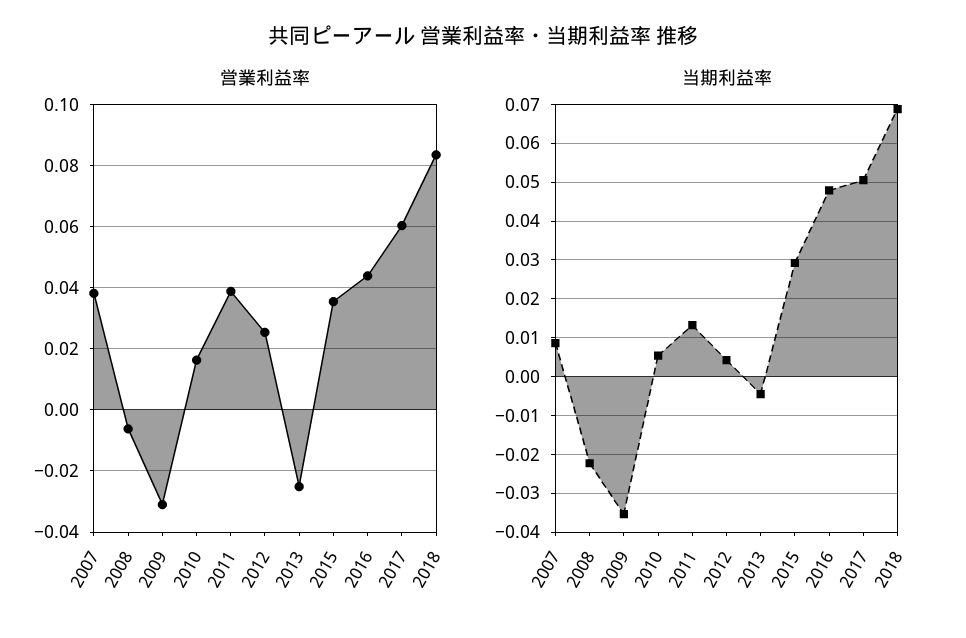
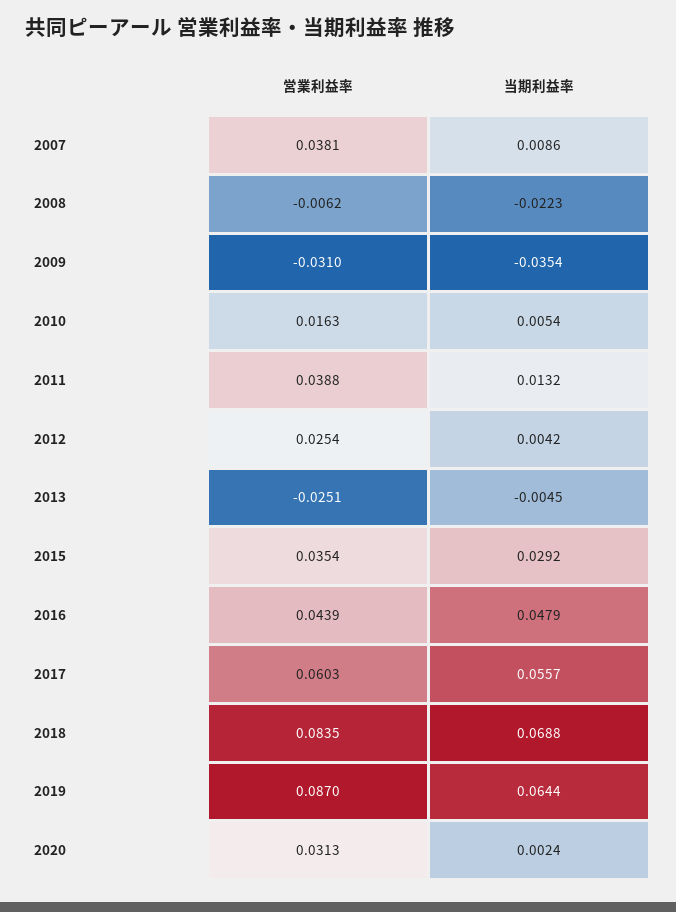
当期利益率, 2017: 0.05 -> 0.0557
営業利益率, 2019: none -> 0.087
当期利益率, 2019: none -> 0.0644
営業利益率, 2020: none -> 0.0313
当期利益率, 2020: none -> 0.0024

